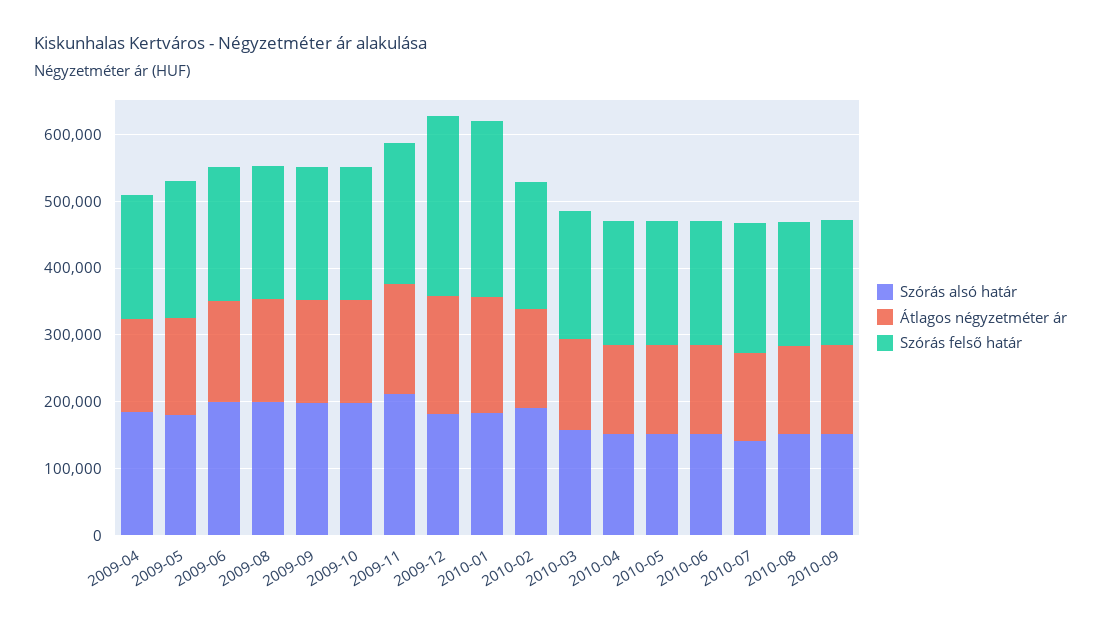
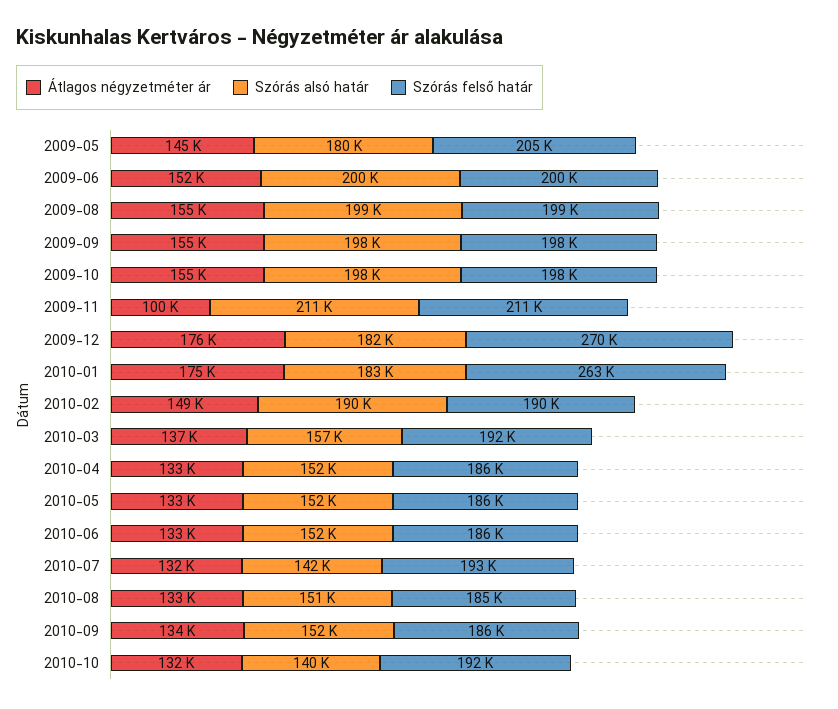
Szórás alsó határ, 2009-04: 180000 -> none
Átlagos négyzetméter ár, 2009-04: 140000 -> none
Szórás felső határ, 2009-04: 180000 -> none
Átlagos négyzetméter ár, 2009-11: 160000 -> 100000
Átlagos négyzetméter ár, 2010-10: none -> 132000
Szórás alsó határ, 2010-10: none -> 140000
Szórás felső határ, 2010-10: none -> 192000

